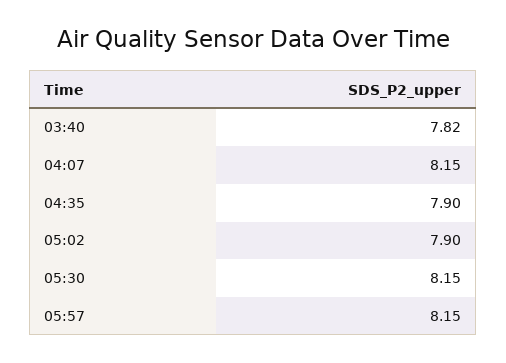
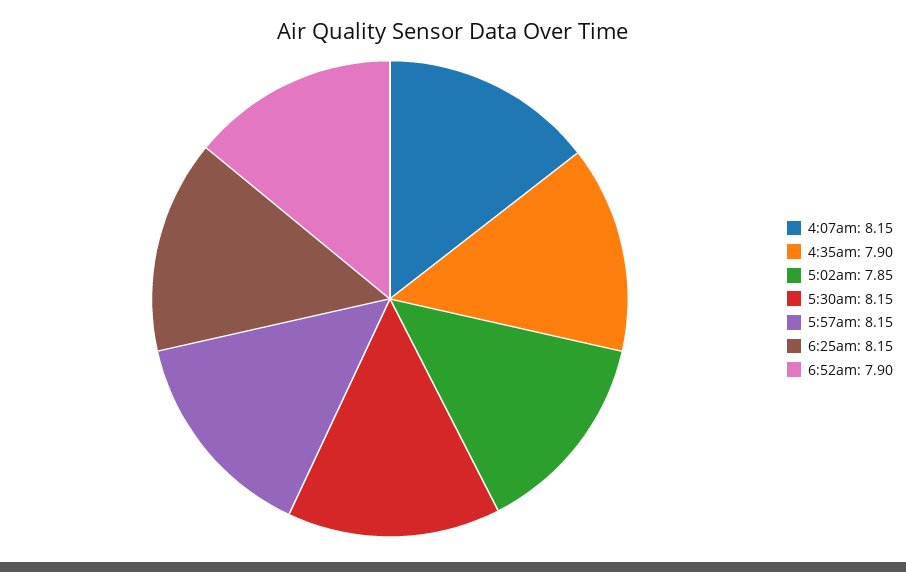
03:40: 7.82 -> none
05:02: 7.9 -> 7.85
6:25am: none -> 8.15
6:52am: none -> 7.9

